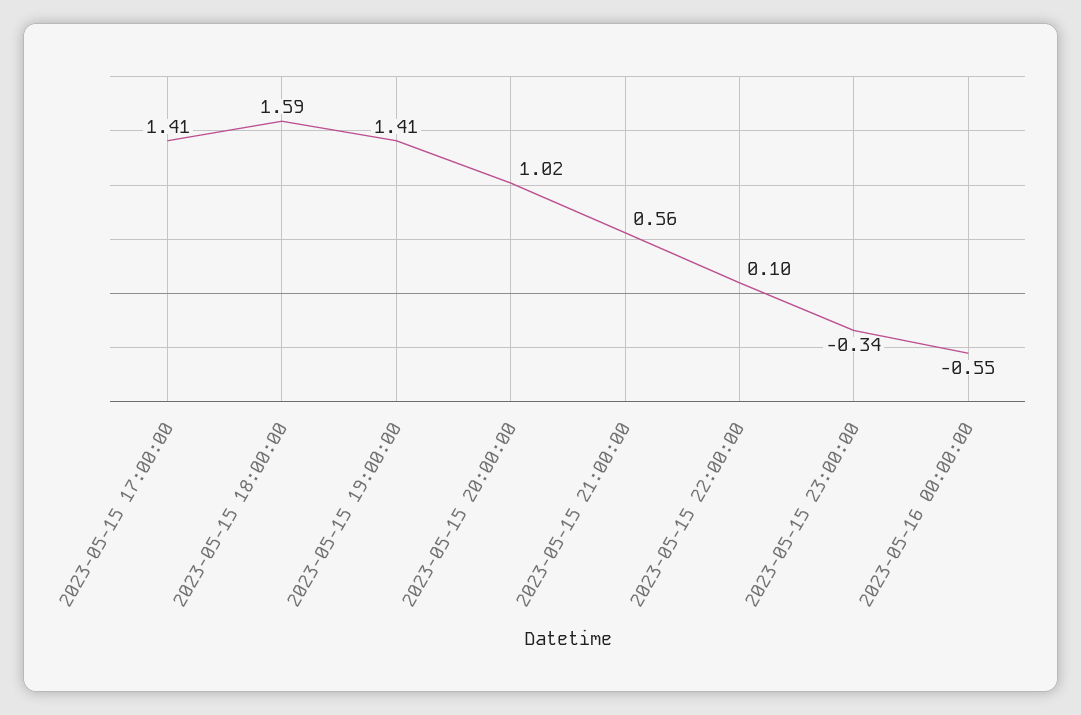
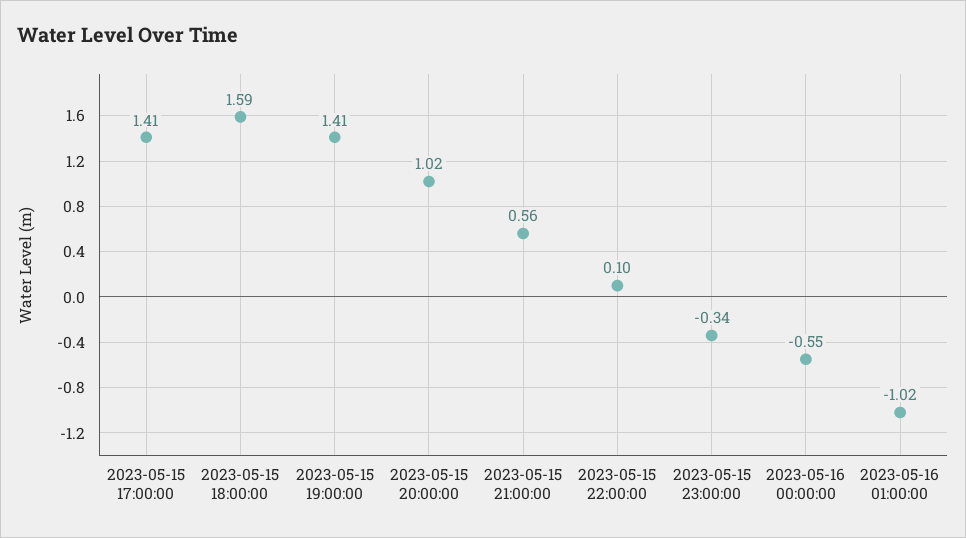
2023-05-16 01:00:00: none -> -1.02

